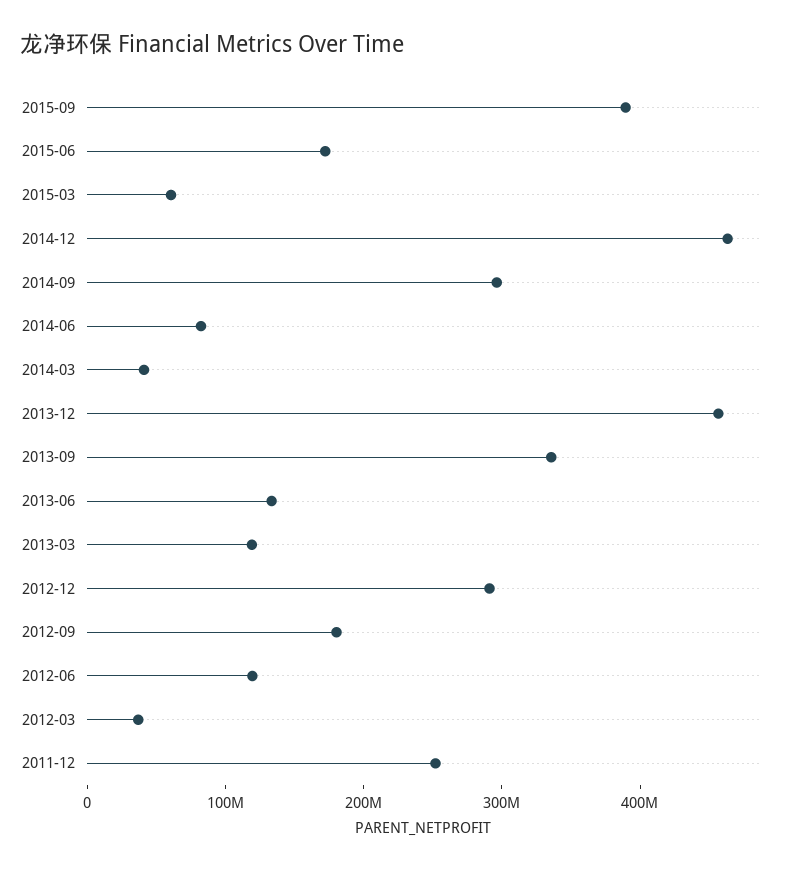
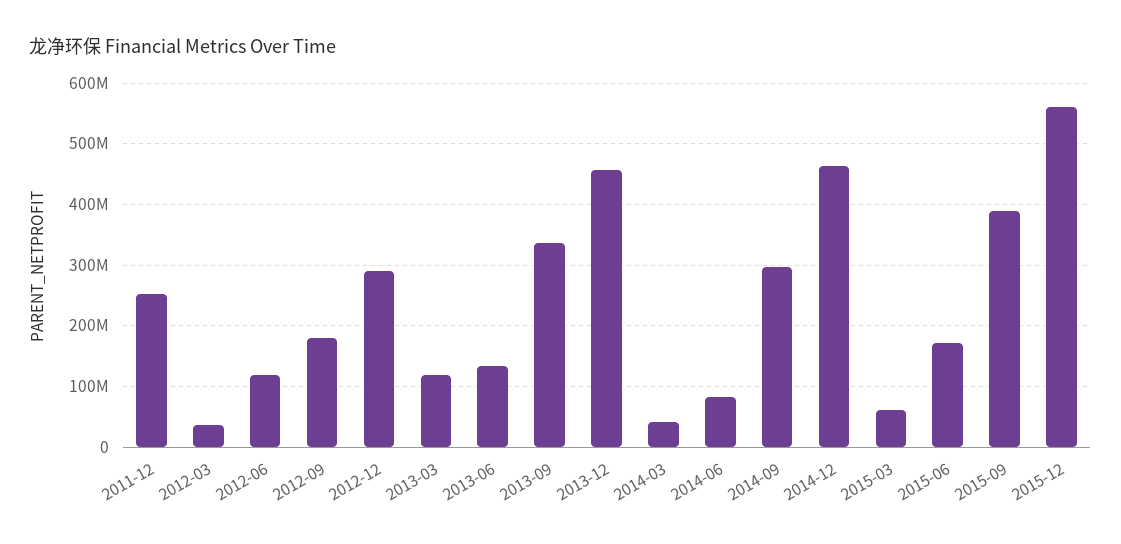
2015-12: none -> 560000000

